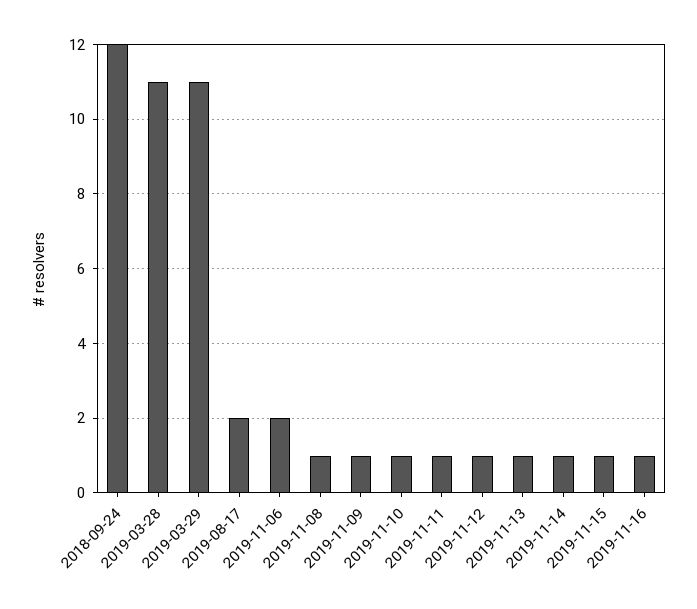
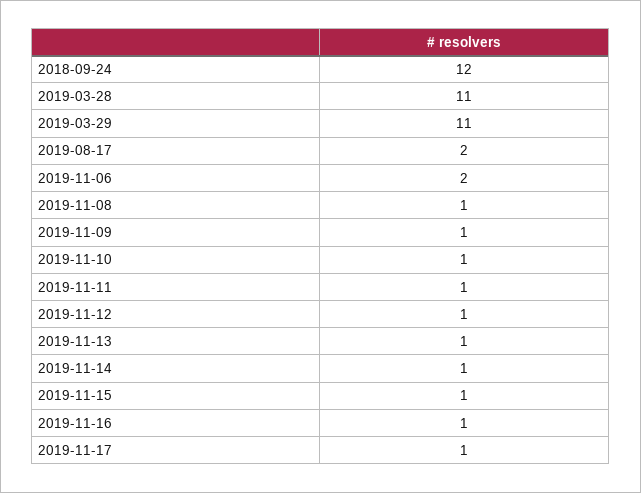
2019-11-17: none -> 1

